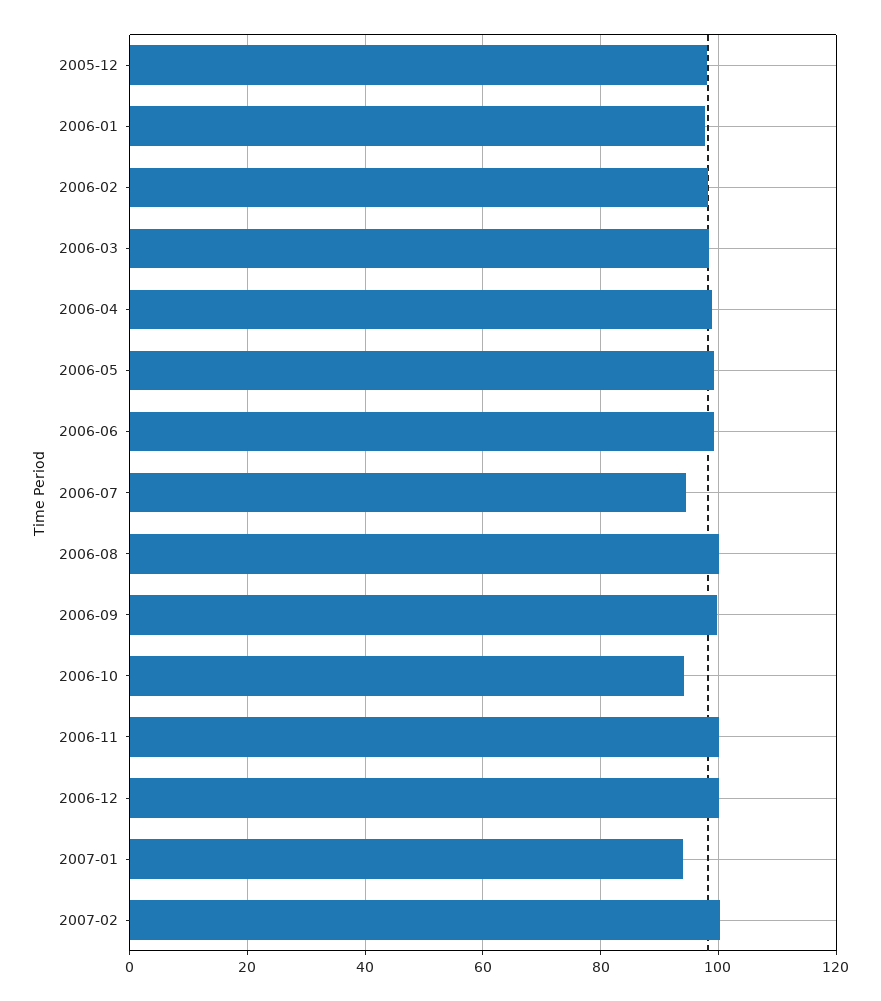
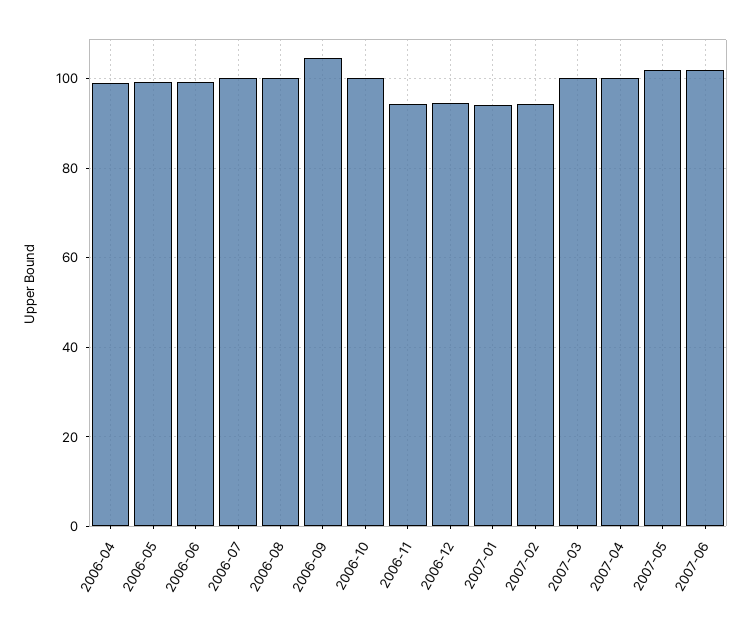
2005-12: 98 -> none
2006-01: 98 -> none
2006-02: 98 -> none
2006-03: 98 -> none
2006-07: 94 -> 100
2006-09: 100 -> 104
2006-10: 94 -> 100
2006-11: 100 -> 94
2006-12: 100 -> 94
2007-02: 100 -> 94
2007-03: none -> 100
2007-04: none -> 100
2007-05: none -> 102
2007-06: none -> 102

